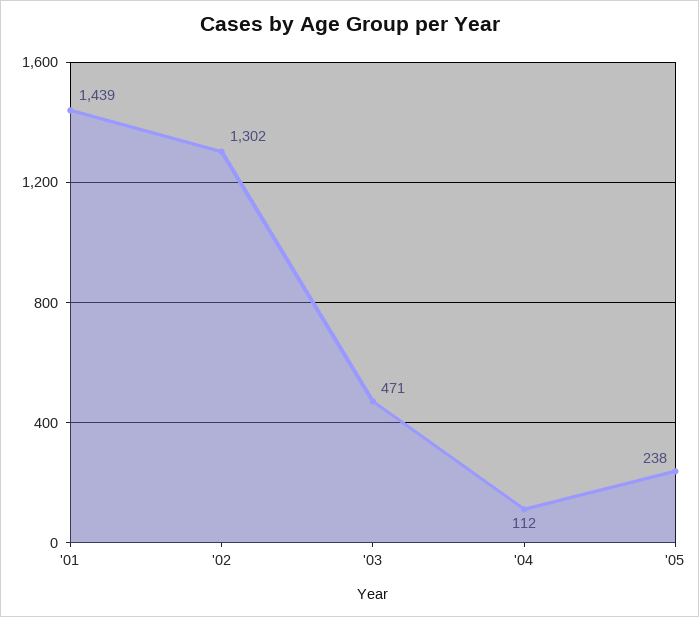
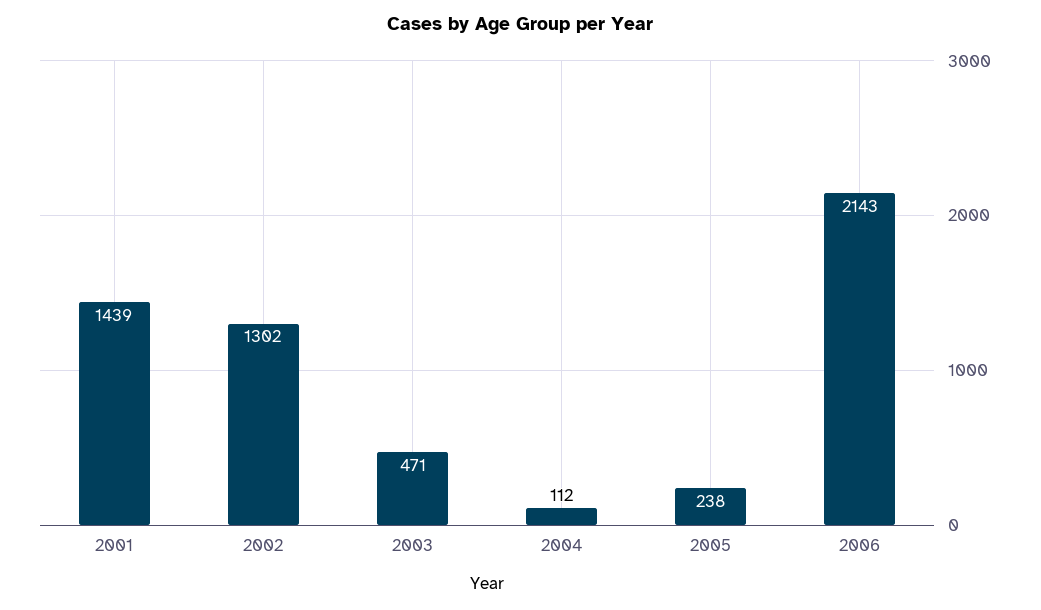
2006: none -> 2143

